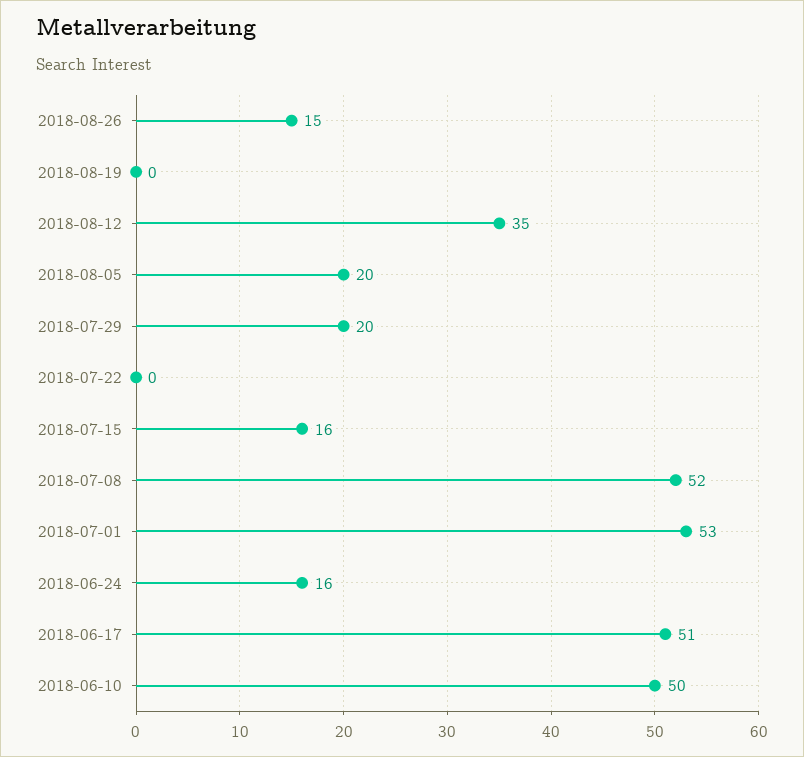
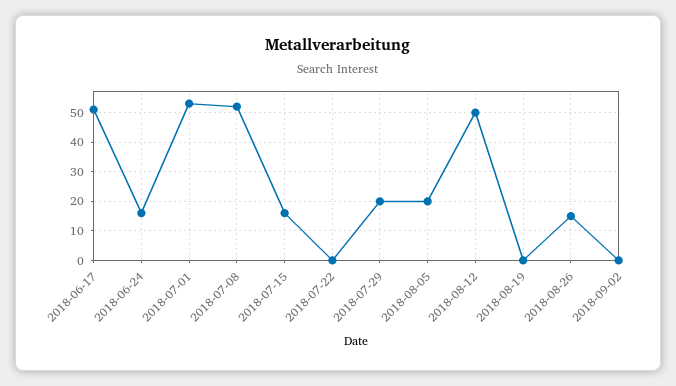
2018-08-12: 35 -> 50
2018-06-10: 50 -> none
2018-09-02: none -> 0

